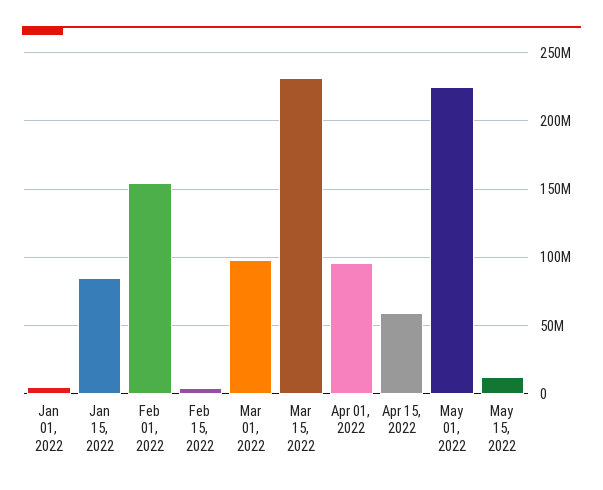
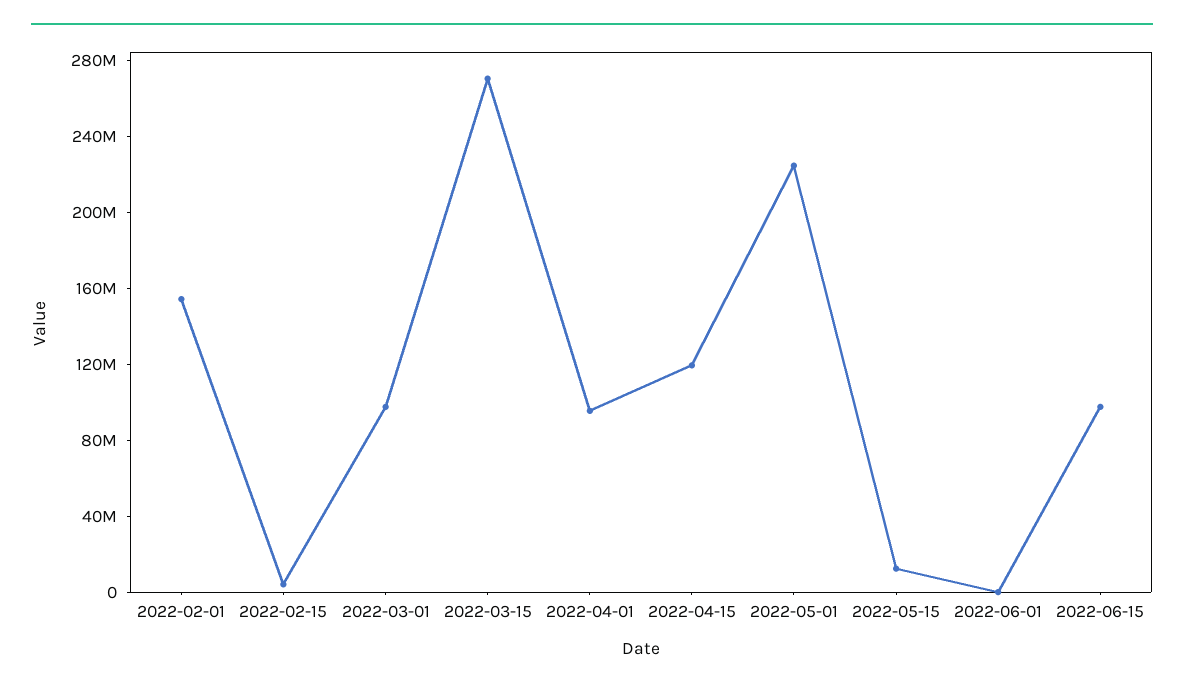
Jan 01, 2022: 5000000 -> none
Jan 15, 2022: 85000000 -> none
Mar 15, 2022: 230000000 -> 270000000
Apr 15, 2022: 60000000 -> 120000000
2022-06-01: none -> 0
2022-06-15: none -> 100000000

